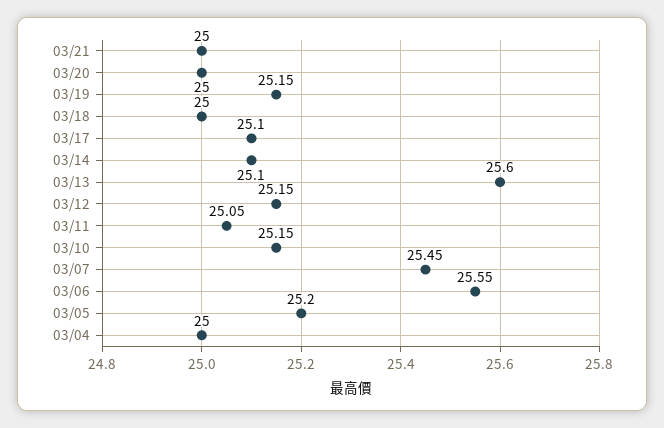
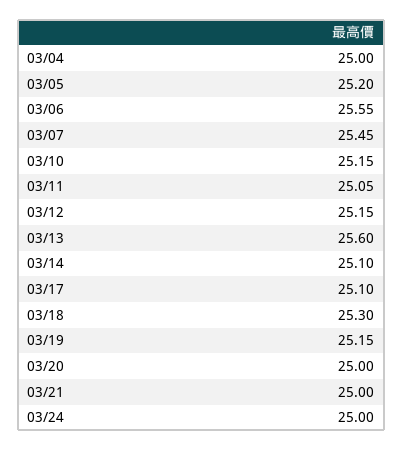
03/18: 25 -> 25.3
03/24: none -> 25

